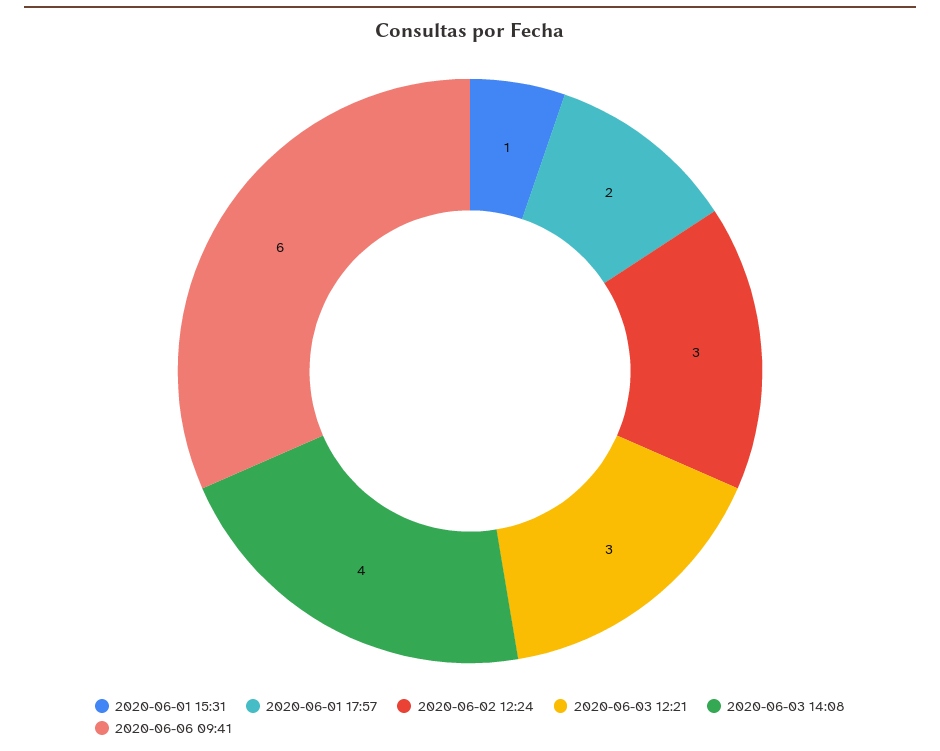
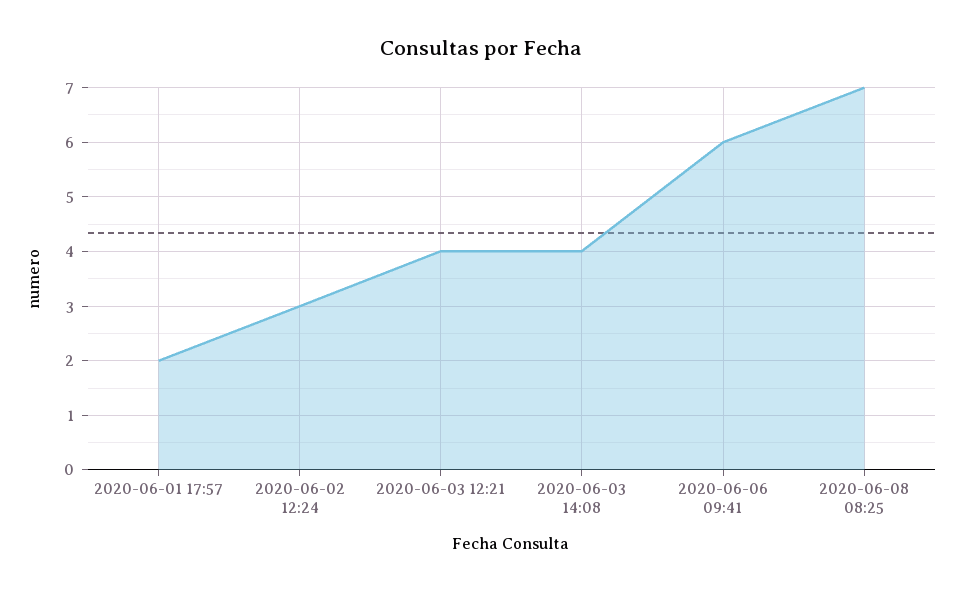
2020-06-01 15:31: 1 -> none
2020-06-03 12:21: 3 -> 4
2020-06-08 08:25: none -> 7

